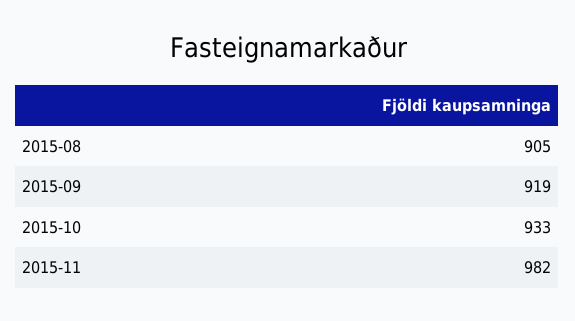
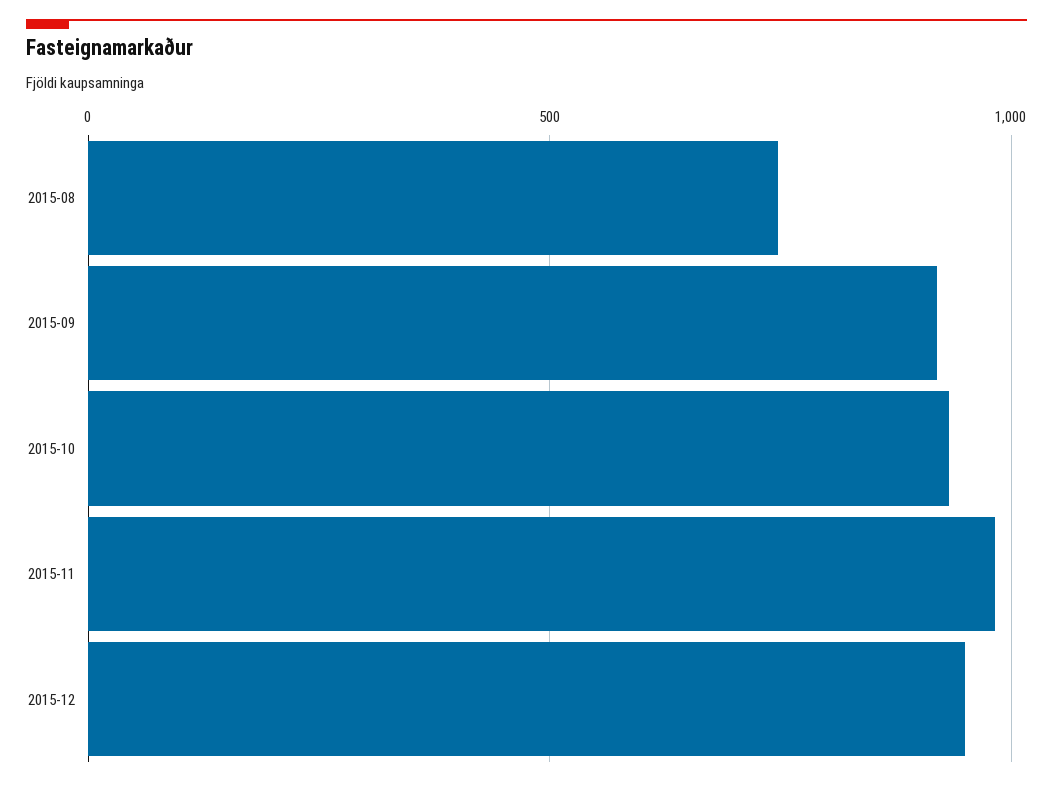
2015-08: 905 -> 750
2015-12: none -> 950

